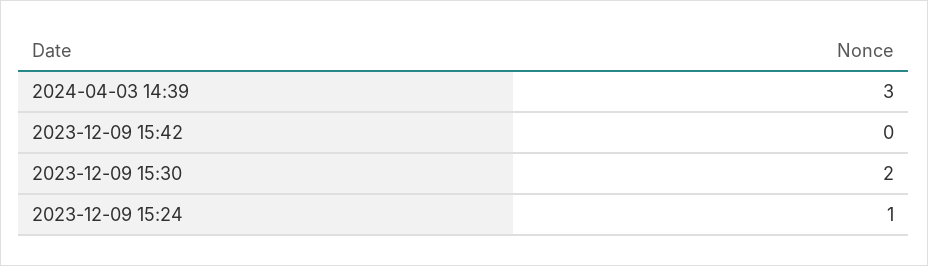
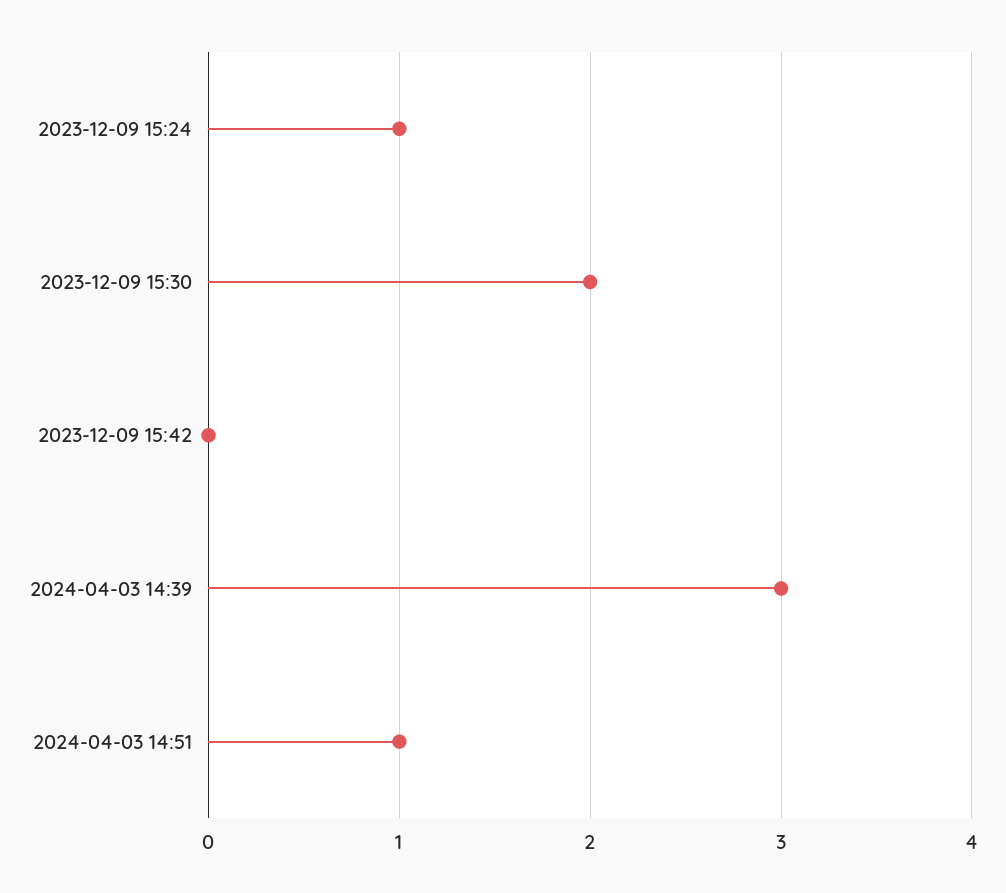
2024-04-03 14:51: none -> 1

